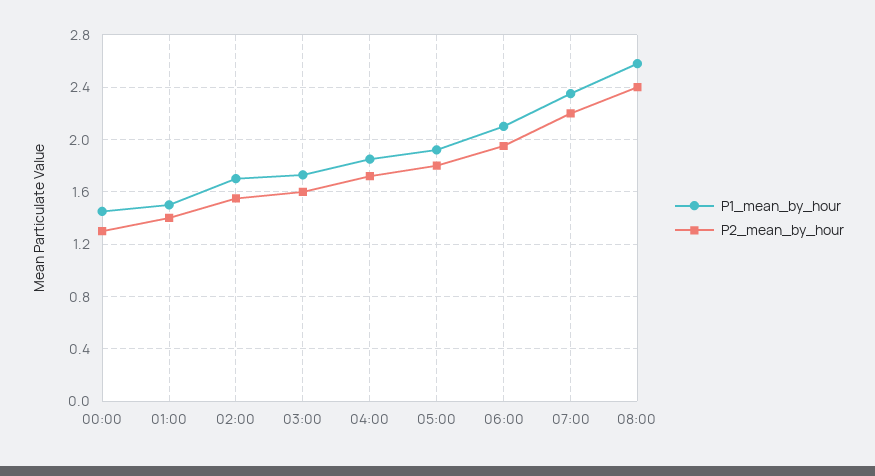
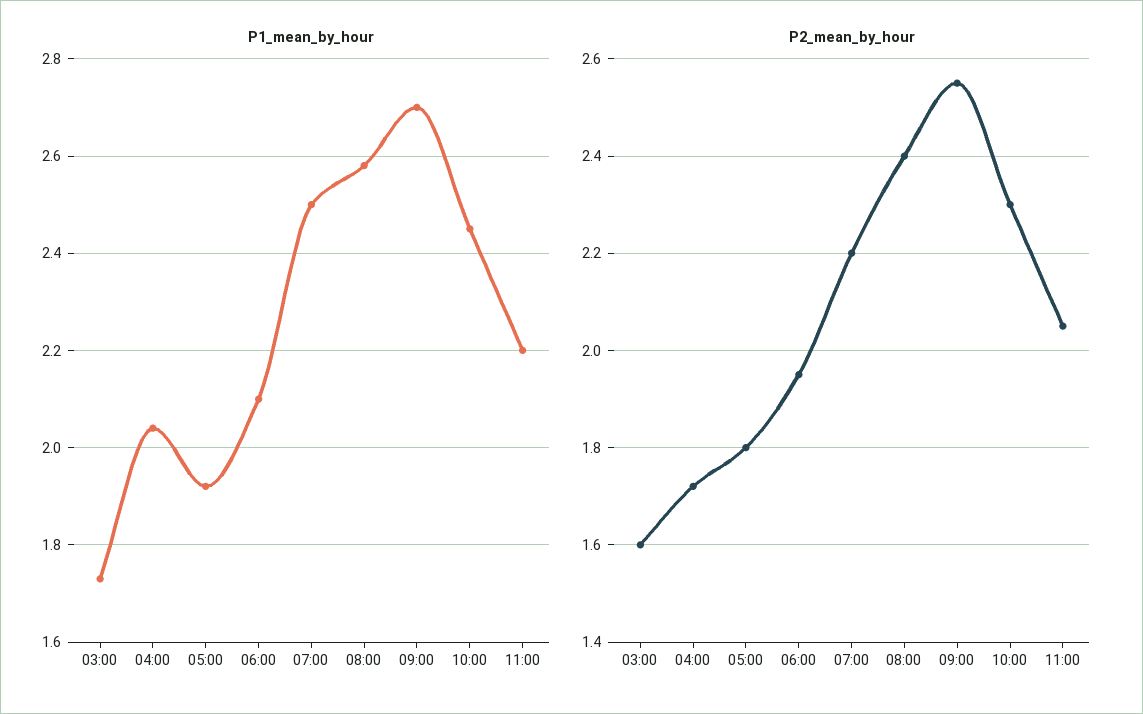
P1_mean_by_hour, 00:00: 1.45 -> none
P2_mean_by_hour, 00:00: 1.3 -> none
P1_mean_by_hour, 01:00: 1.5 -> none
P2_mean_by_hour, 01:00: 1.4 -> none
P1_mean_by_hour, 02:00: 1.7 -> none
P2_mean_by_hour, 02:00: 1.55 -> none
P1_mean_by_hour, 04:00: 1.85 -> 2.05
P1_mean_by_hour, 07:00: 2.35 -> 2.5
P1_mean_by_hour, 09:00: none -> 2.7
P1_mean_by_hour, 10:00: none -> 2.45
P1_mean_by_hour, 11:00: none -> 2.2
P2_mean_by_hour, 09:00: none -> 2.55
P2_mean_by_hour, 10:00: none -> 2.3
P2_mean_by_hour, 11:00: none -> 2.05

